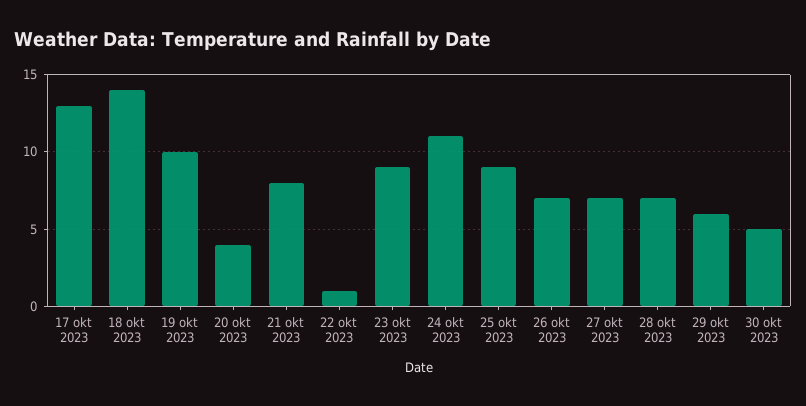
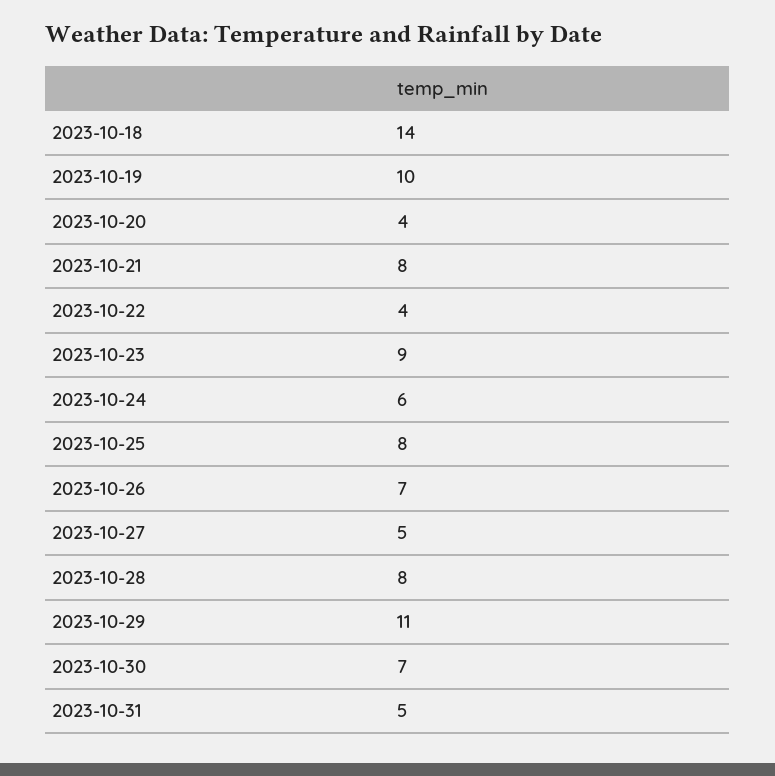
17 okt 2023: 13 -> none
22 okt 2023: 1 -> 4
24 okt 2023: 11 -> 6
25 okt 2023: 9 -> 8
27 okt 2023: 7 -> 5
28 okt 2023: 7 -> 8
29 okt 2023: 6 -> 11
30 okt 2023: 5 -> 7
2023-10-31: none -> 5

